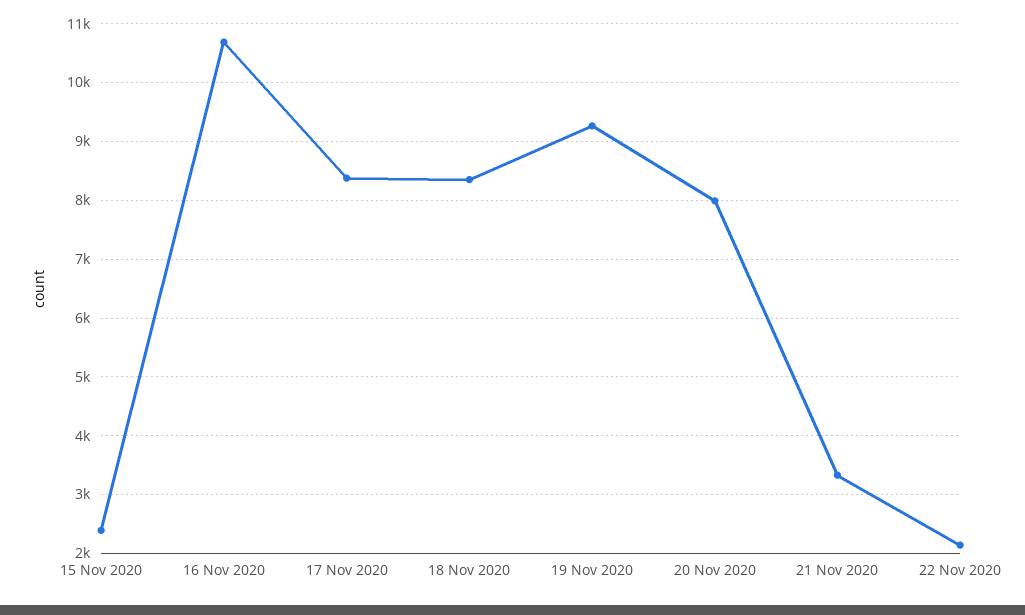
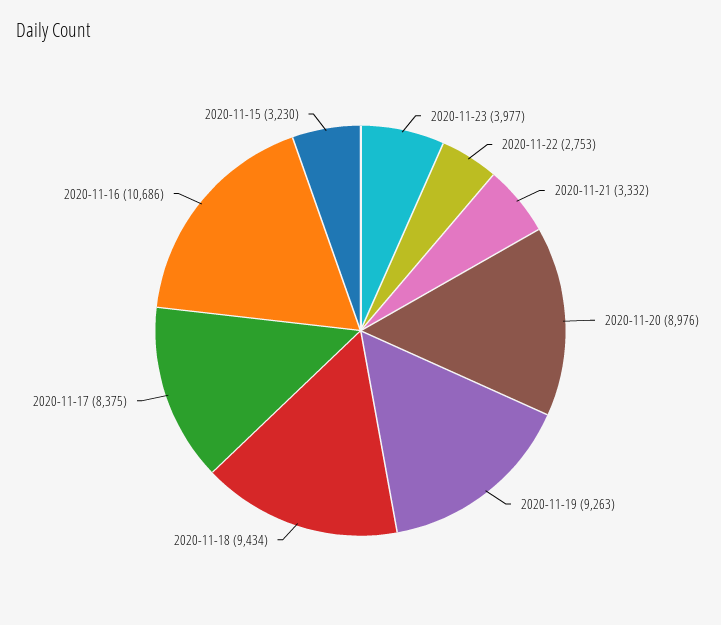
15 Nov 2020: 2400 -> 3230
18 Nov 2020: 8400 -> 9434
20 Nov 2020: 8000 -> 8976
22 Nov 2020: 2200 -> 2753
2020-11-23: none -> 3977

